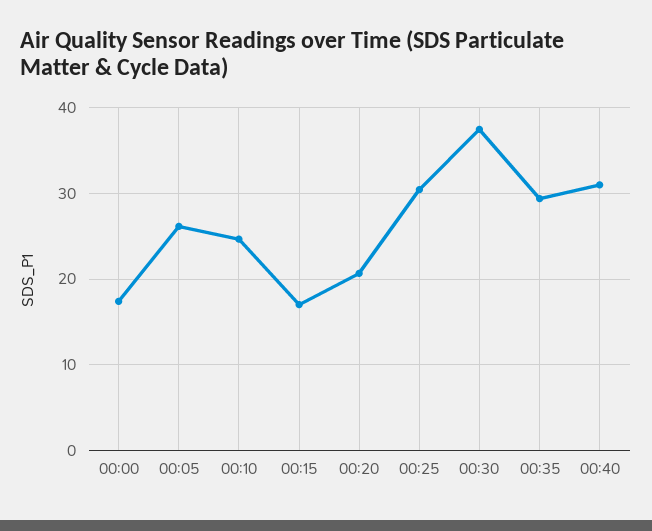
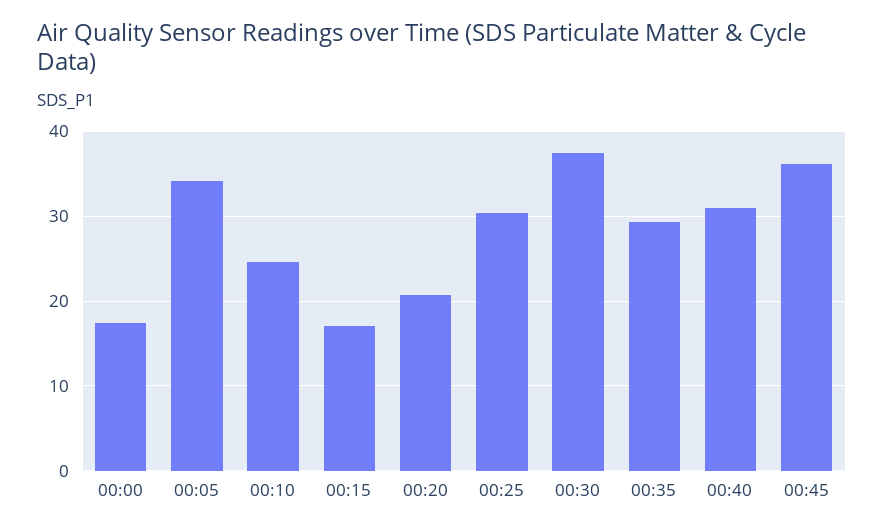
00:05: 26 -> 34
00:45: none -> 36

